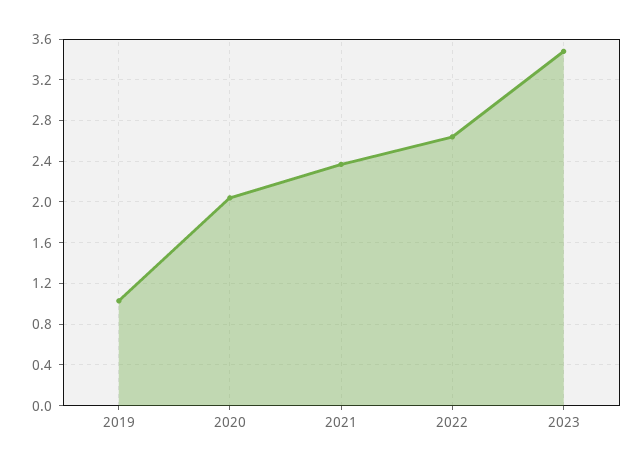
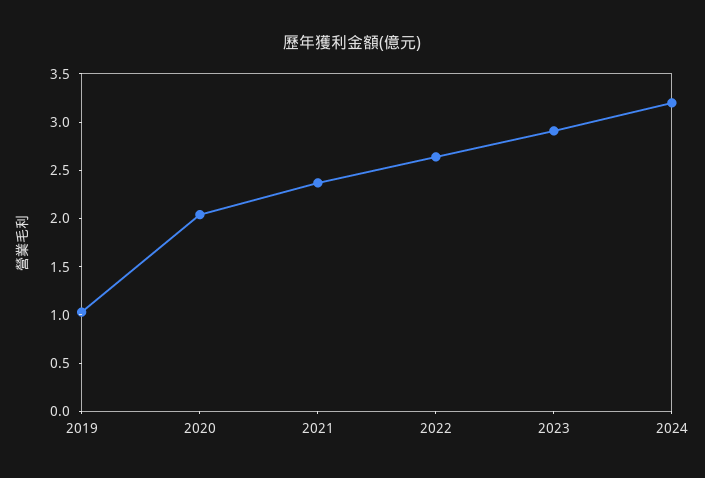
2023: 3.5 -> 2.9
2024: none -> 3.2

